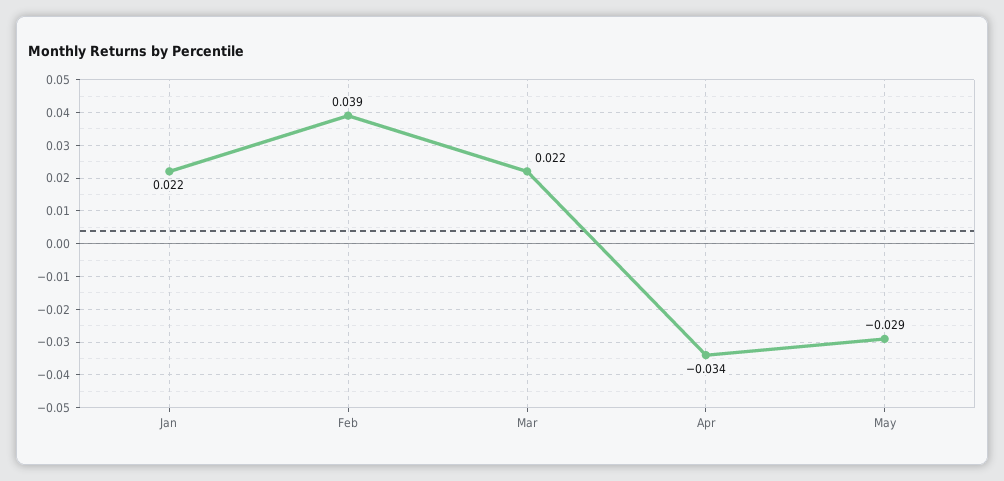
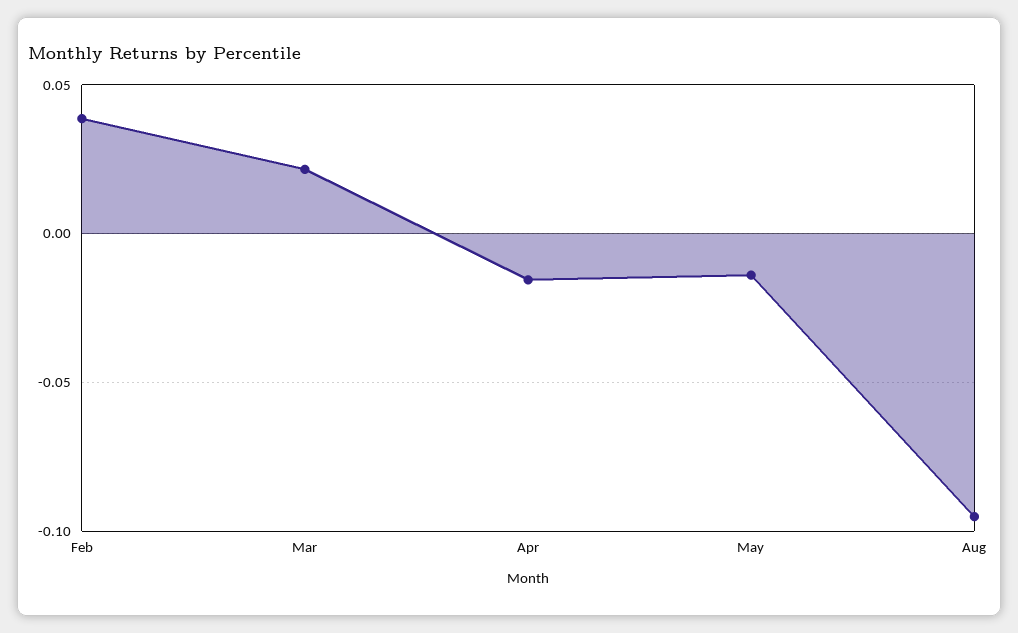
Jan: 0.022 -> none
Apr: -0.034 -> -0.015
May: -0.029 -> -0.015
Aug: none -> -0.095

